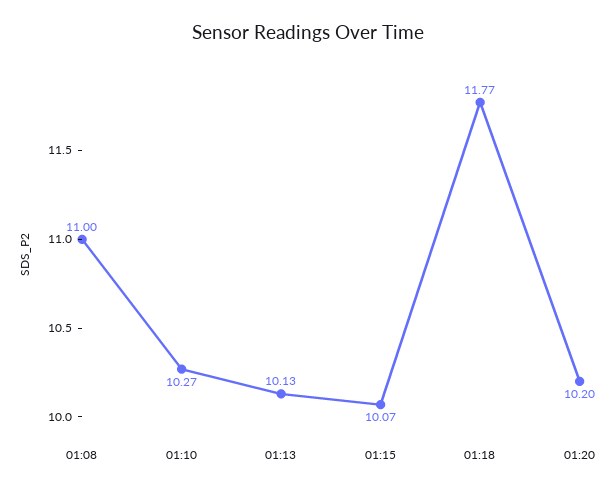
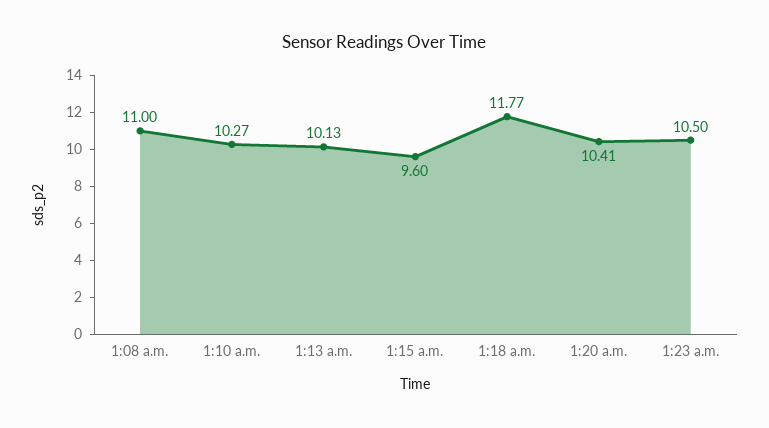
01:15: 10.07 -> 9.6
01:20: 10.2 -> 10.41
1:23 a.m.: none -> 10.5

